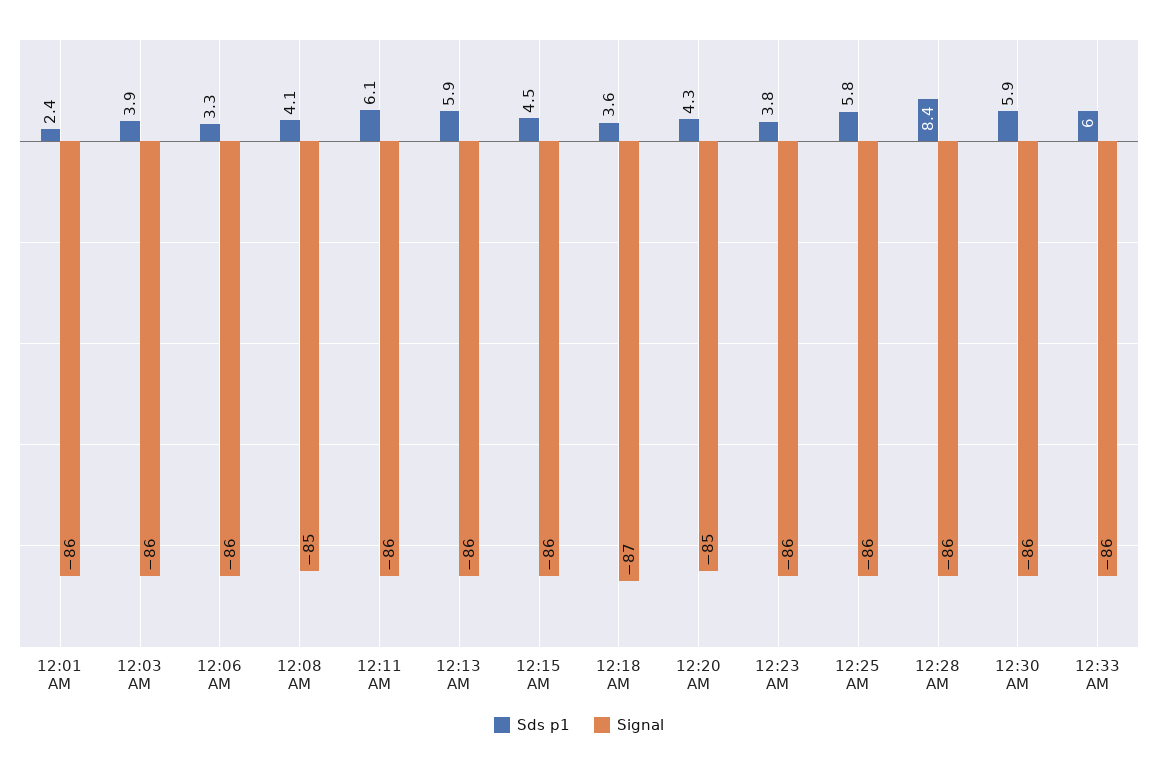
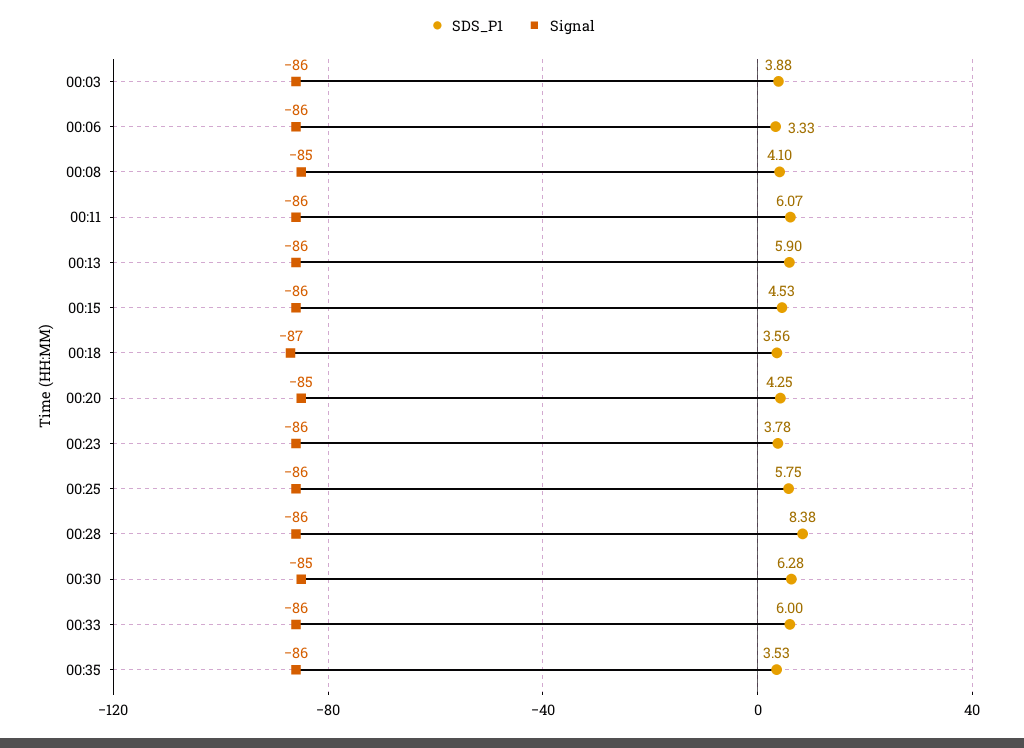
Sds p1, 12:01 AM: 2.4 -> none
Signal, 12:01 AM: -86 -> none
Sds p1, 12:30 AM: 5.9 -> 6.28
Signal, 12:30 AM: -86 -> -85
Sds p1, 00:35: none -> 3.53
Signal, 00:35: none -> -86

